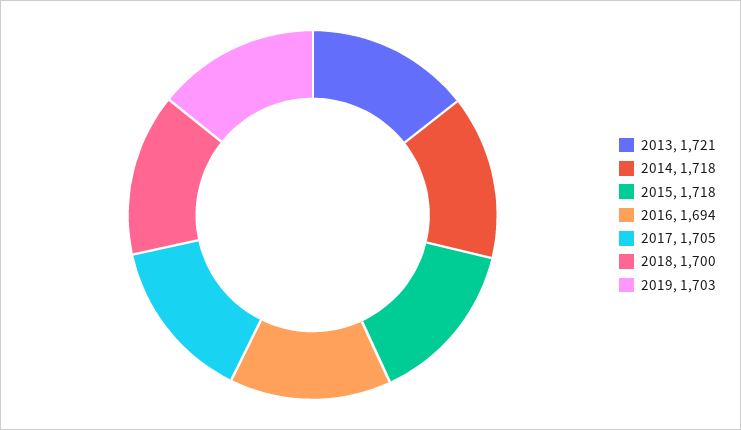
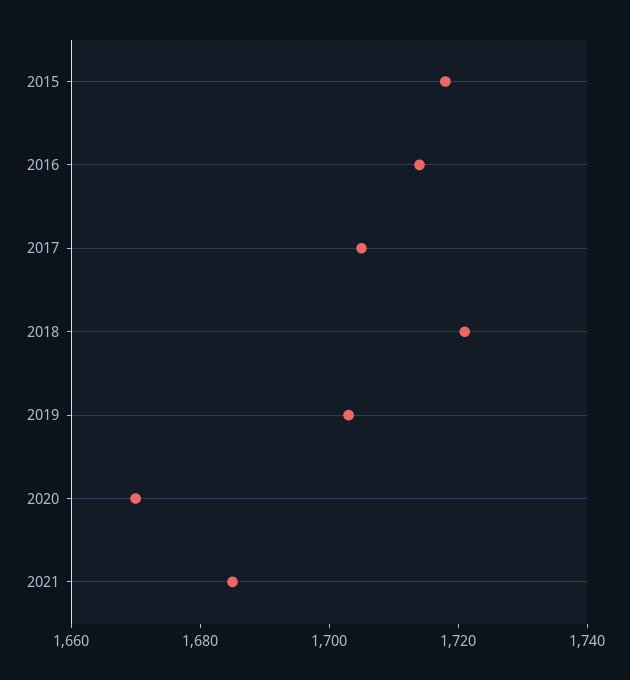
2013: 1721 -> none
2014: 1718 -> none
2016: 1694 -> 1715
2018: 1700 -> 1720
2020: none -> 1670
2021: none -> 1685

